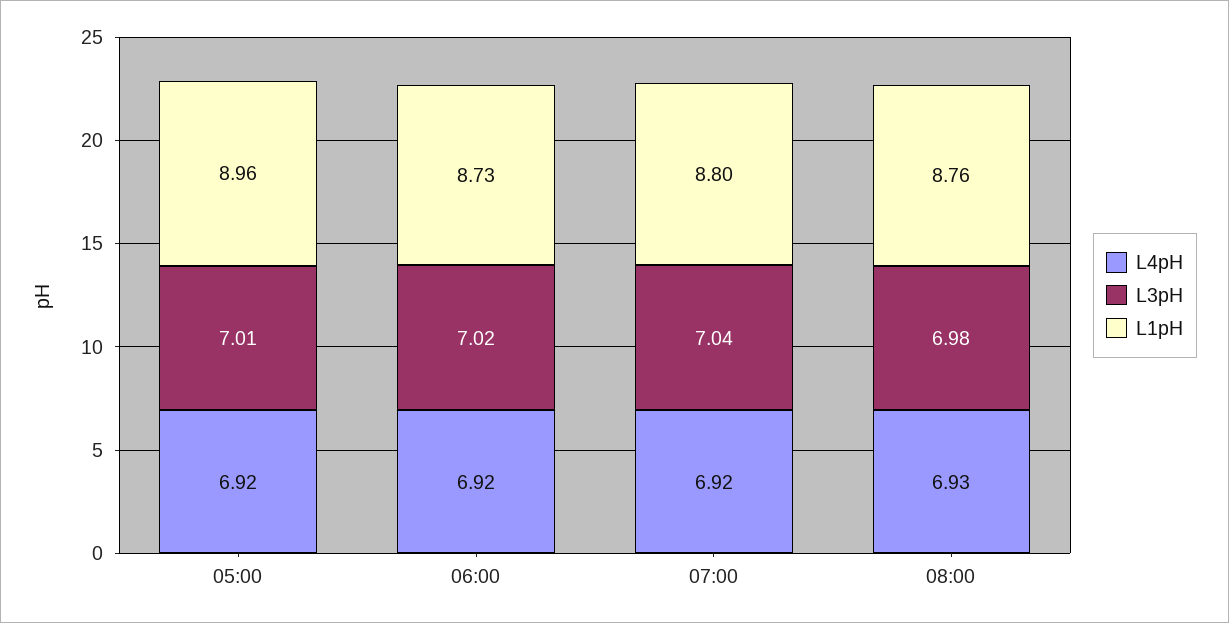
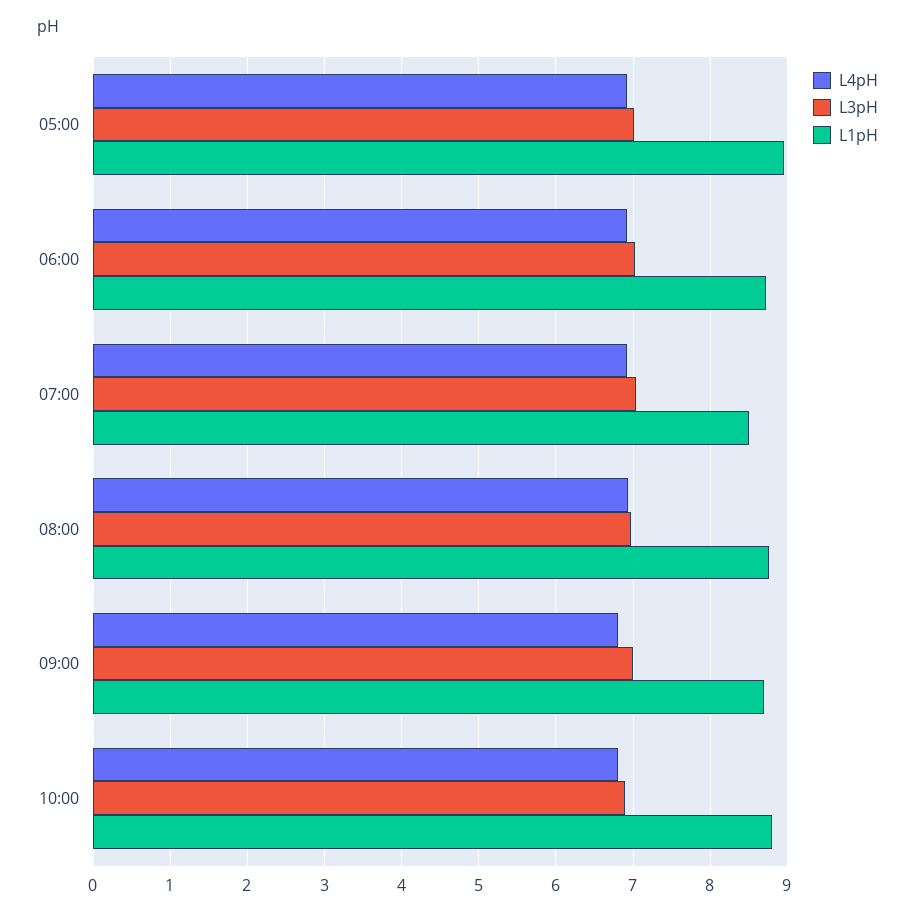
L1pH, 07:00: 8.8 -> 8.5
L4pH, 09:00: none -> 6.8
L3pH, 09:00: none -> 7
L1pH, 09:00: none -> 8.7
L4pH, 10:00: none -> 6.8
L3pH, 10:00: none -> 6.9
L1pH, 10:00: none -> 8.8

